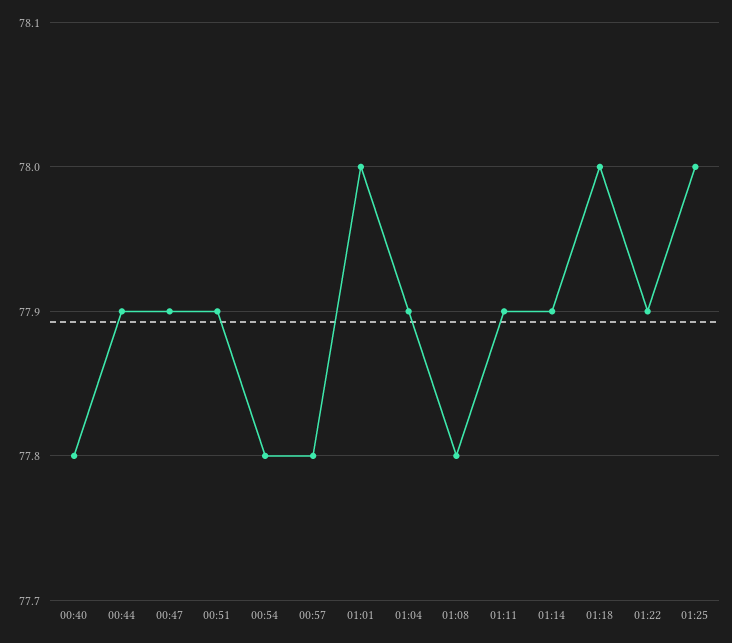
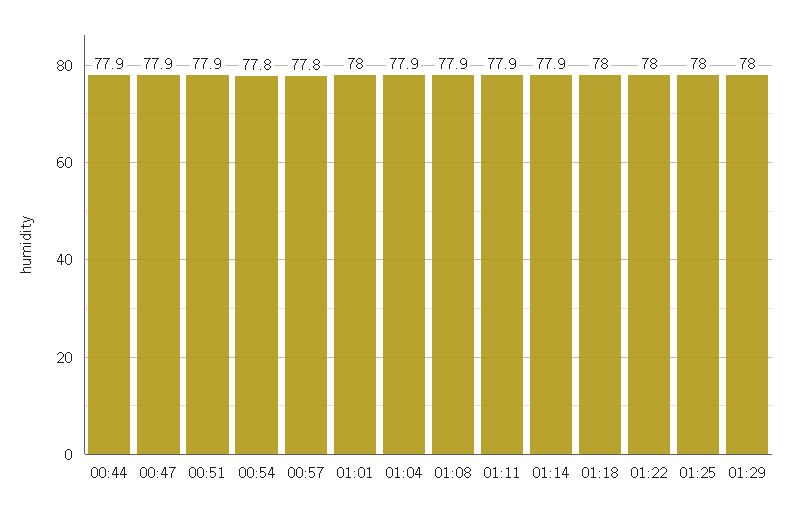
00:40: 77.8 -> none
01:08: 77.8 -> 77.9
01:22: 77.9 -> 78
01:29: none -> 78

